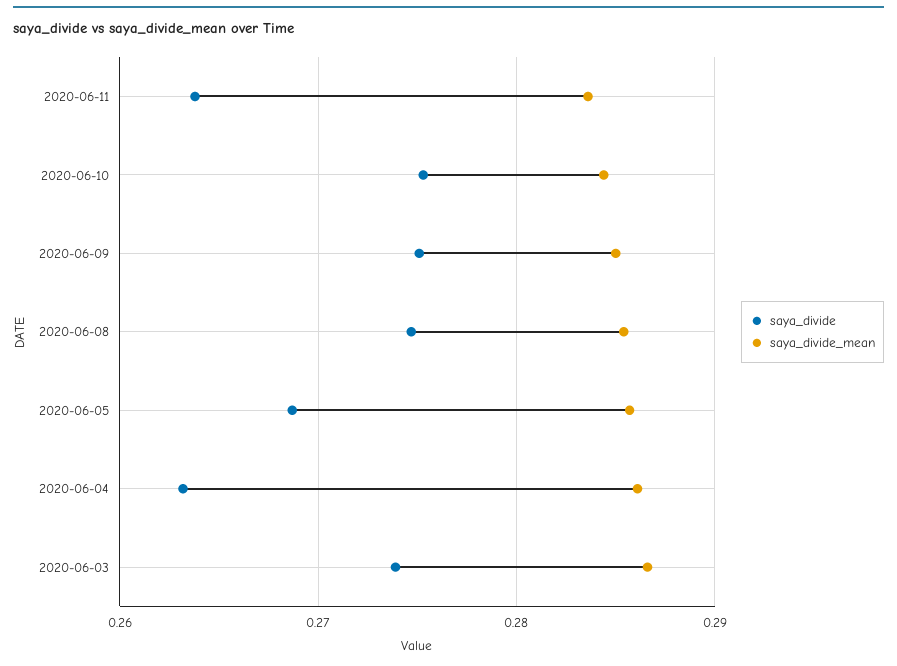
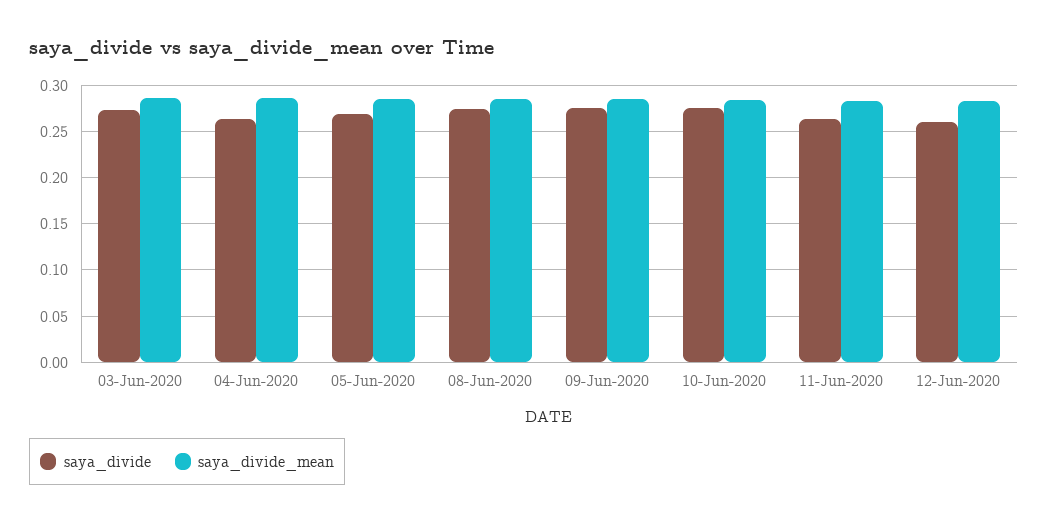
saya_divide, 12-Jun-2020: none -> 0.26
saya_divide_mean, 12-Jun-2020: none -> 0.28

